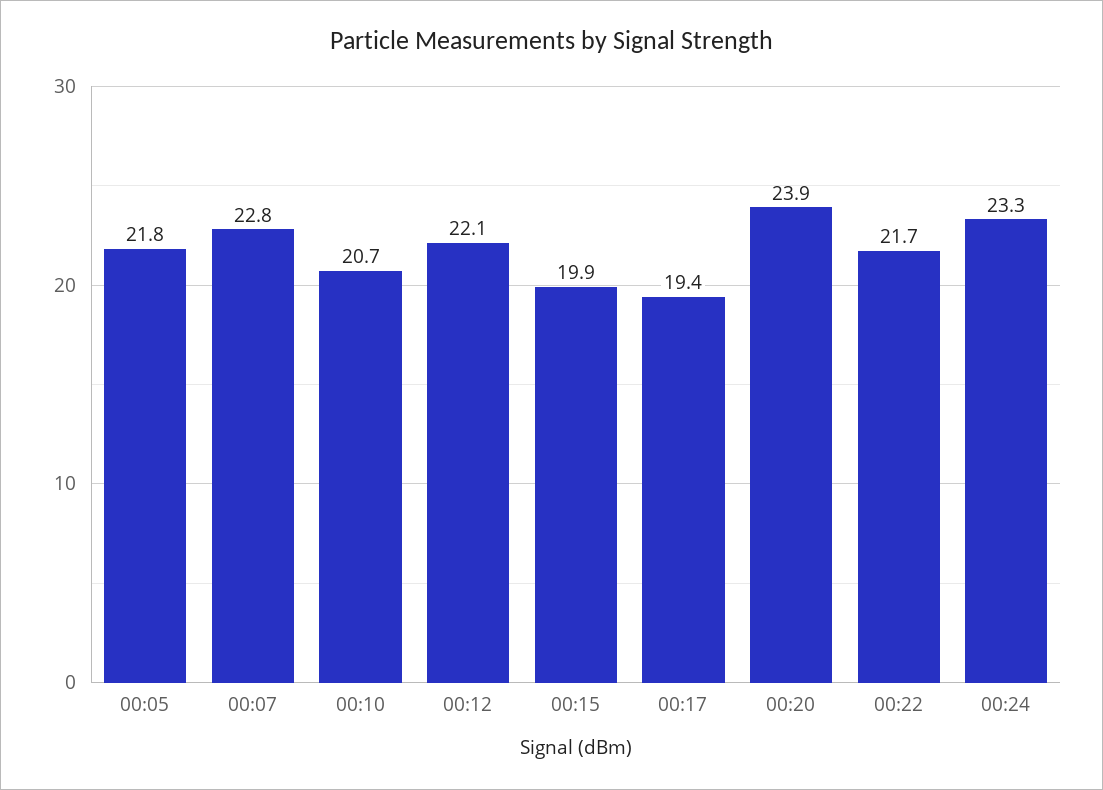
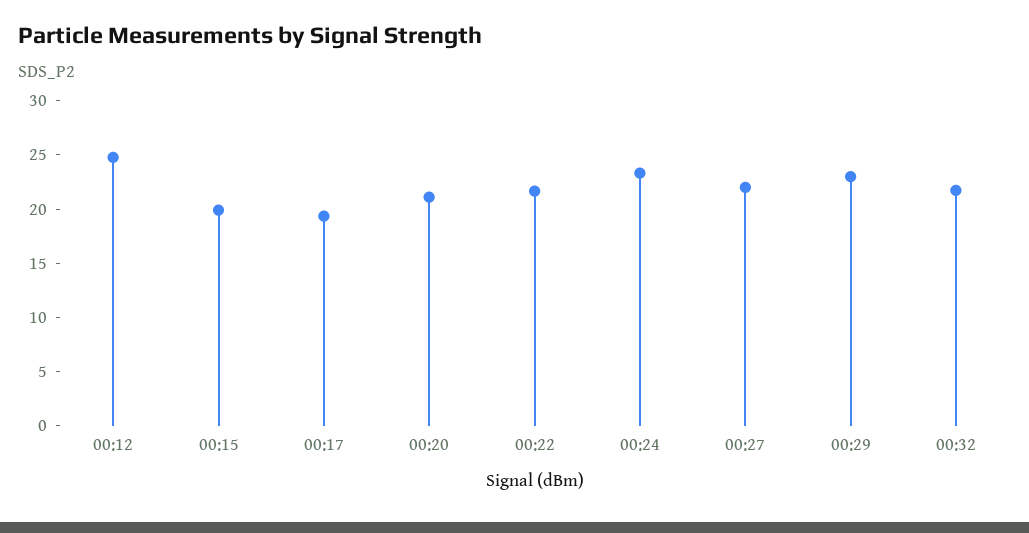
00:05: 21.8 -> none
00:07: 22.8 -> none
00:10: 20.7 -> none
00:12: 22.1 -> 25
00:20: 23.9 -> 21
00:27: none -> 22
00:29: none -> 23
00:32: none -> 22

